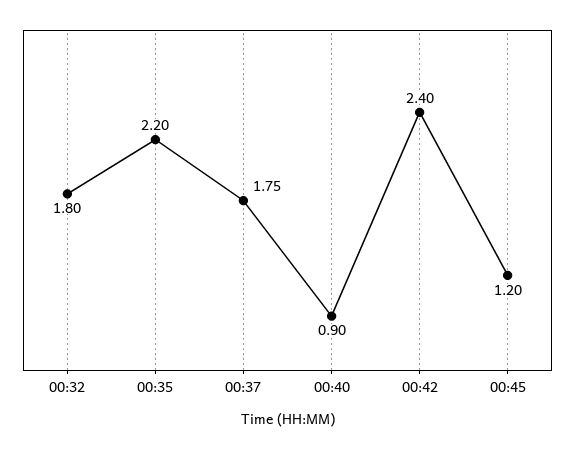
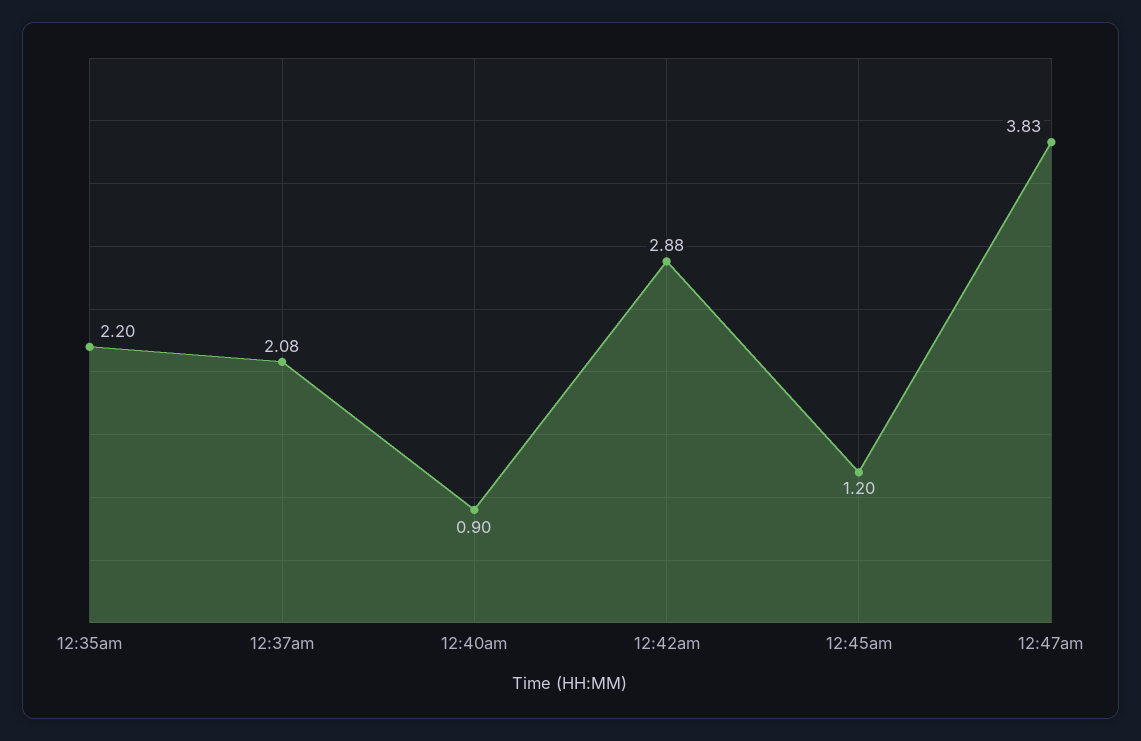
00:32: 1.8 -> none
00:37: 1.75 -> 2.08
00:42: 2.4 -> 2.88
12:47am: none -> 3.83

